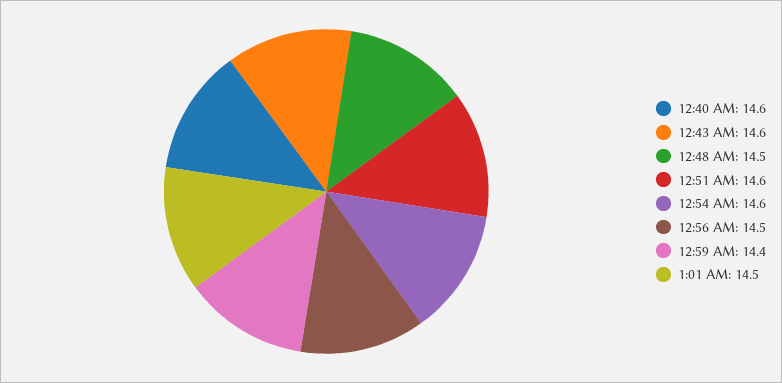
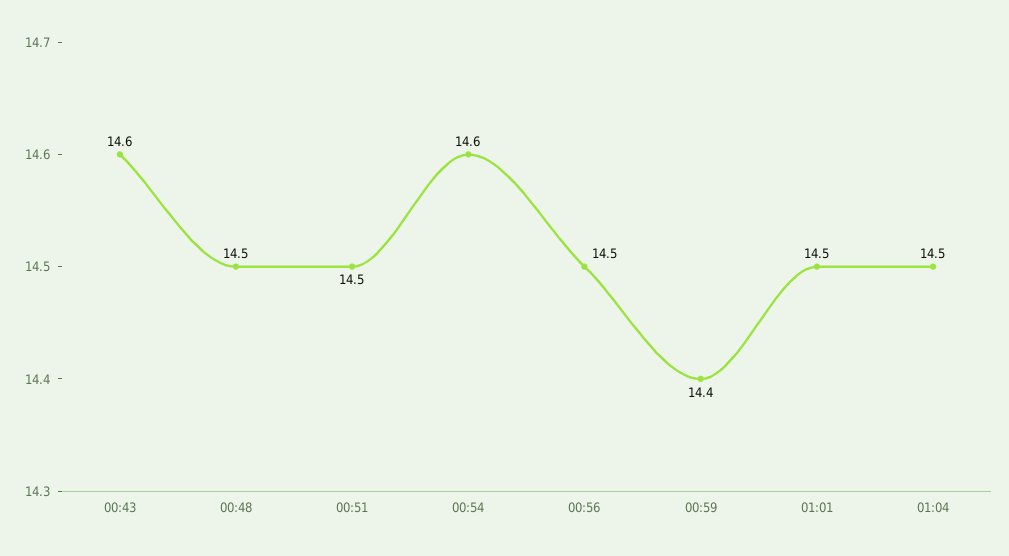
12:40 AM: 14.6 -> none
12:51 AM: 14.6 -> 14.5
01:04: none -> 14.5

